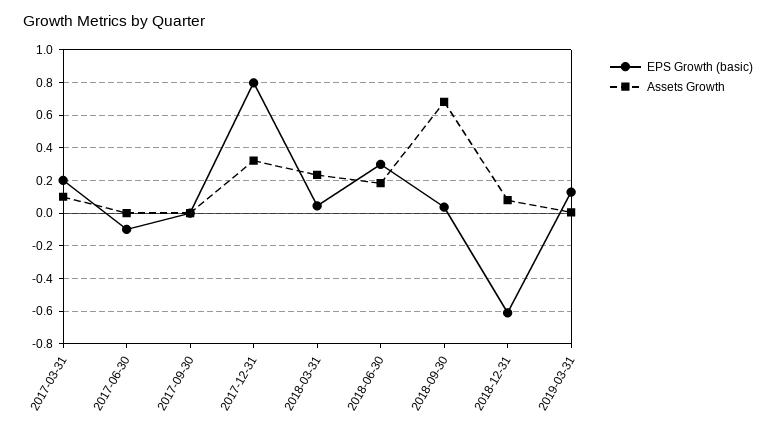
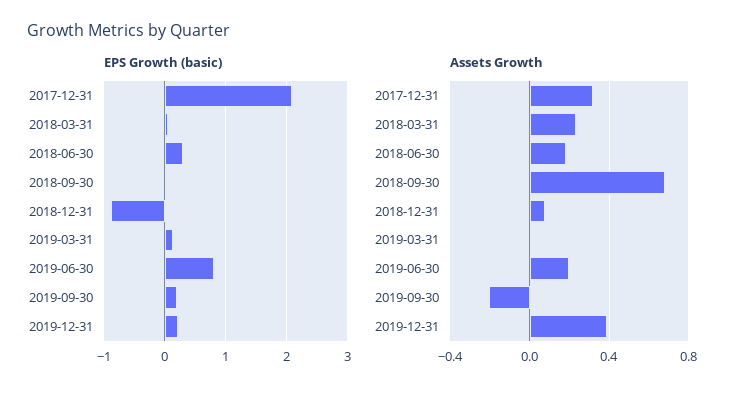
EPS Growth (basic), 2017-03-31: 0.2 -> none
Assets Growth, 2017-03-31: 0.1 -> none
EPS Growth (basic), 2017-06-30: -0.1 -> none
Assets Growth, 2017-06-30: 0 -> none
EPS Growth (basic), 2017-09-30: 0 -> none
Assets Growth, 2017-09-30: 0 -> none
EPS Growth (basic), 2017-12-31: 0.8 -> 2.1
EPS Growth (basic), 2018-12-31: -0.6 -> -0.9
EPS Growth (basic), 2019-06-30: none -> 0.8
EPS Growth (basic), 2019-09-30: none -> 0.2
EPS Growth (basic), 2019-12-31: none -> 0.2
Assets Growth, 2019-06-30: none -> 0.2
Assets Growth, 2019-09-30: none -> -0.2
Assets Growth, 2019-12-31: none -> 0.4

